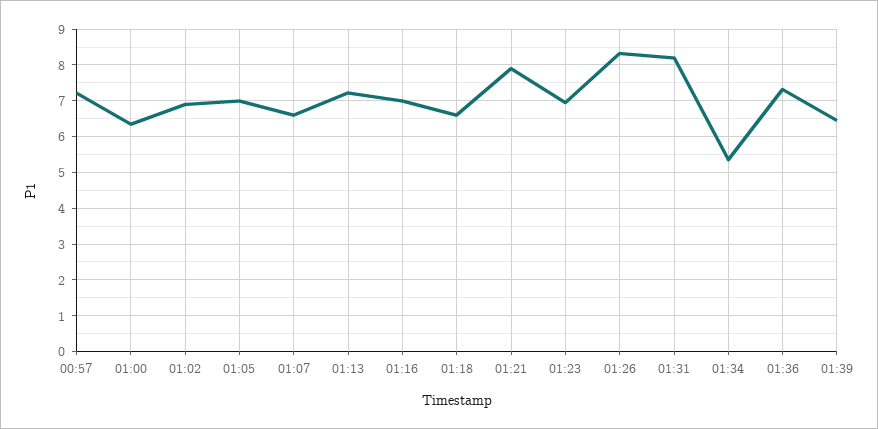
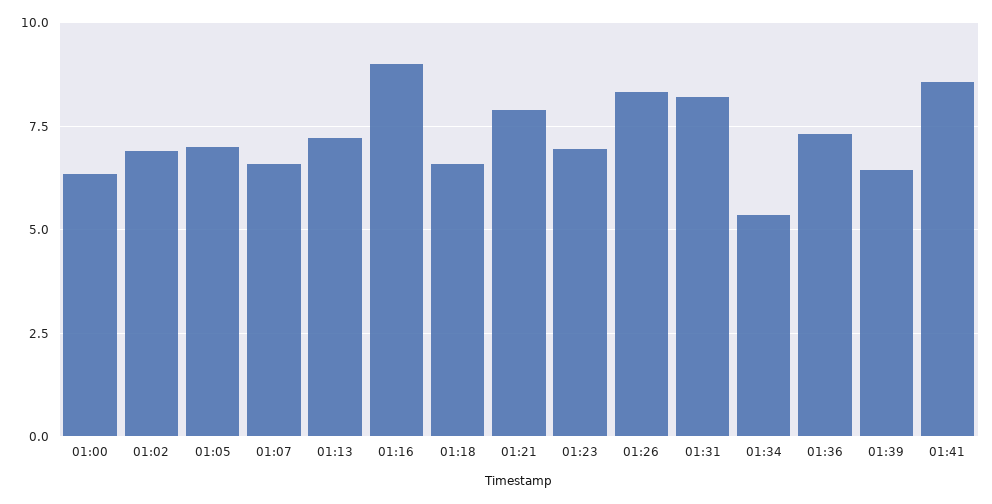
00:57: 7.2 -> none
01:16: 7 -> 9
01:41: none -> 8.5

